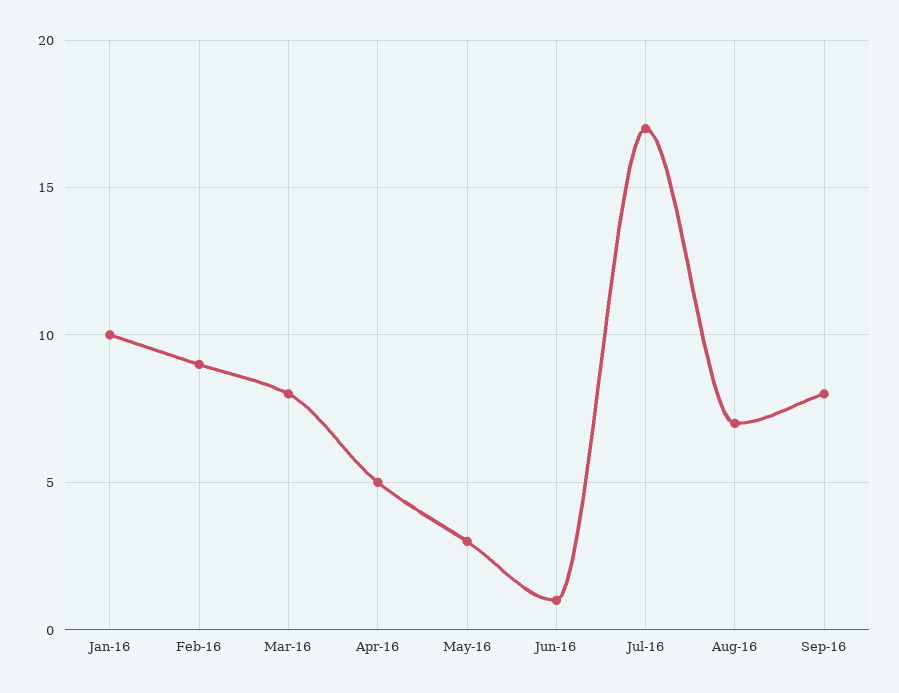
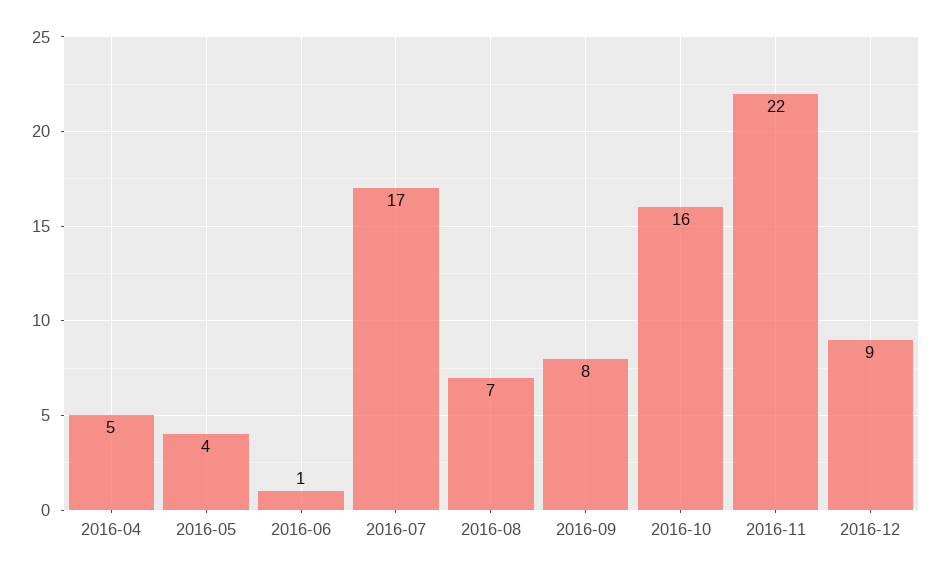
Jan-16: 10 -> none
Feb-16: 9 -> none
Mar-16: 8 -> none
May-16: 3 -> 4
2016-10: none -> 16
2016-11: none -> 22
2016-12: none -> 9

